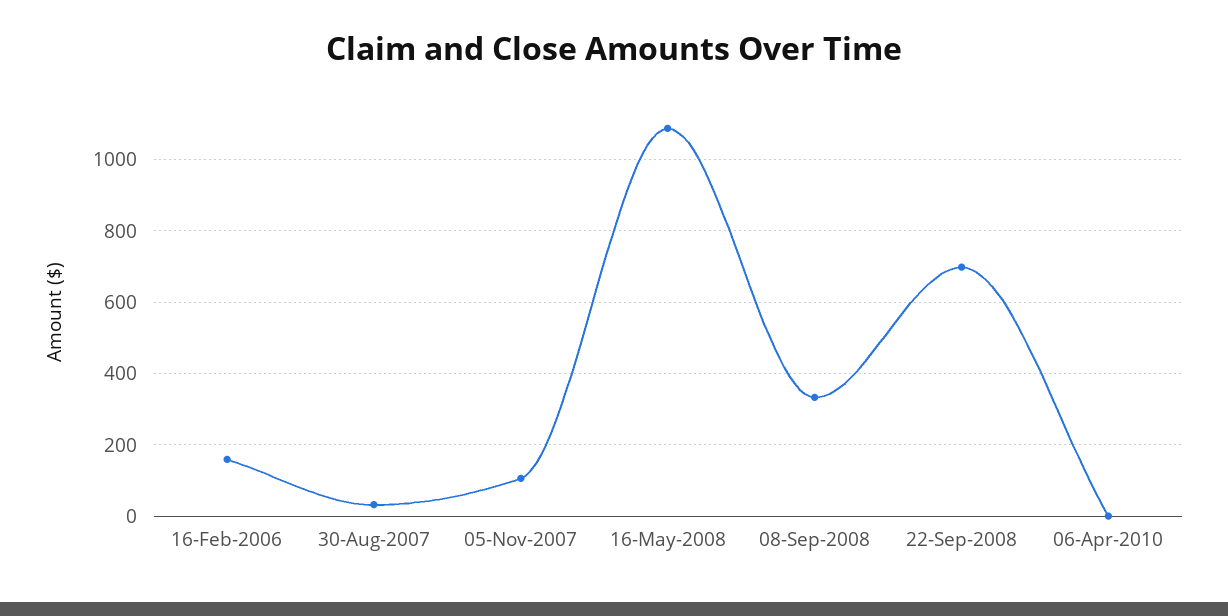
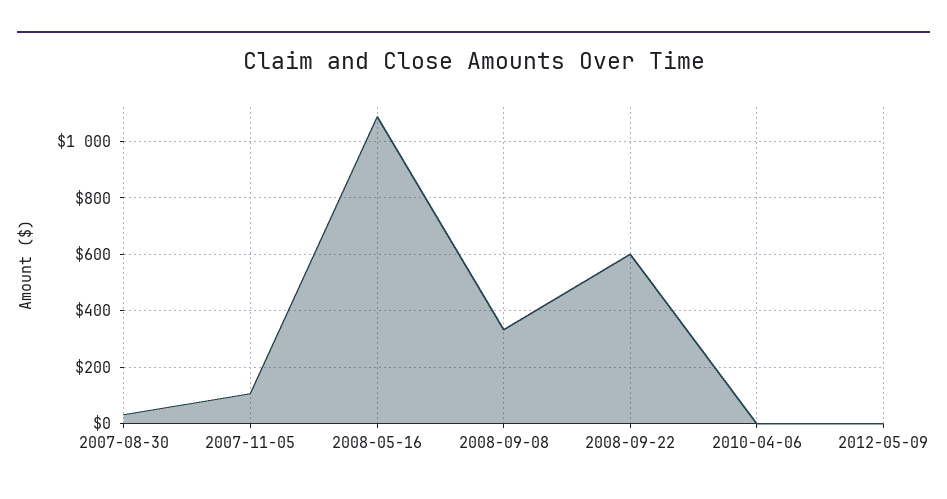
16-Feb-2006: 160 -> none
22-Sep-2008: 700 -> 600
2012-05-09: none -> 0

